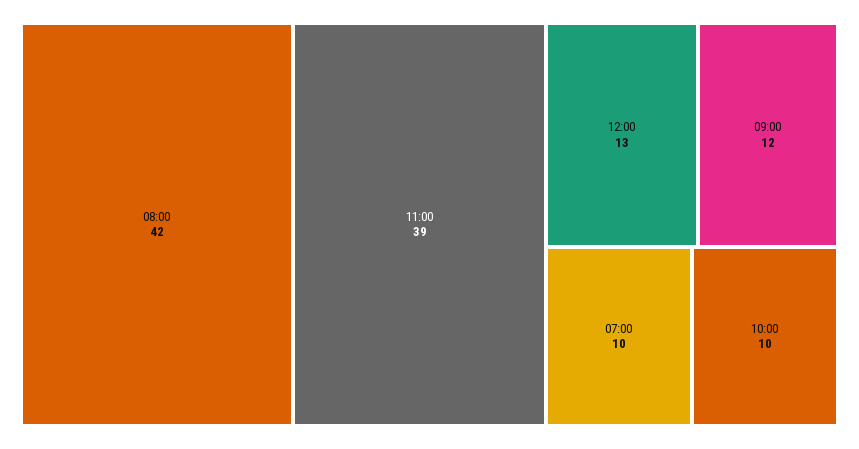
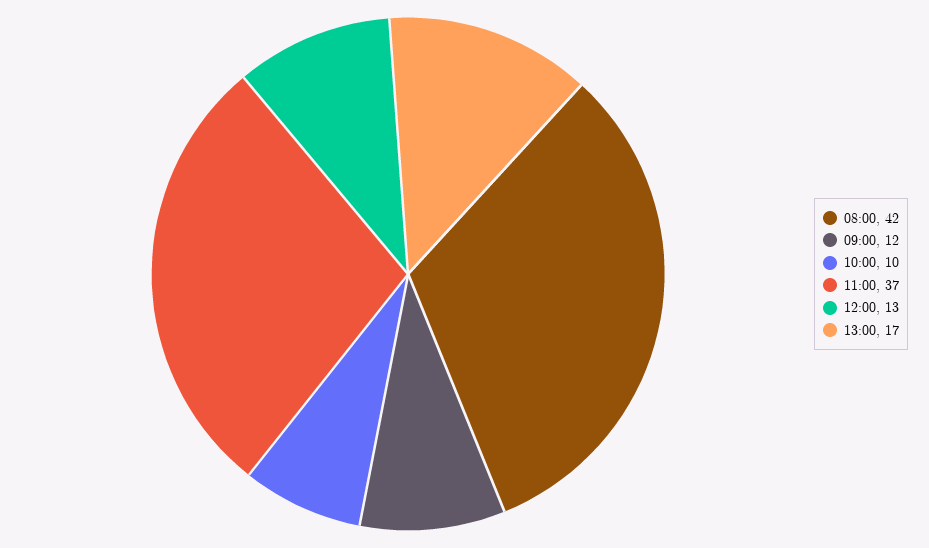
11:00: 39 -> 37
07:00: 10 -> none
13:00: none -> 17

